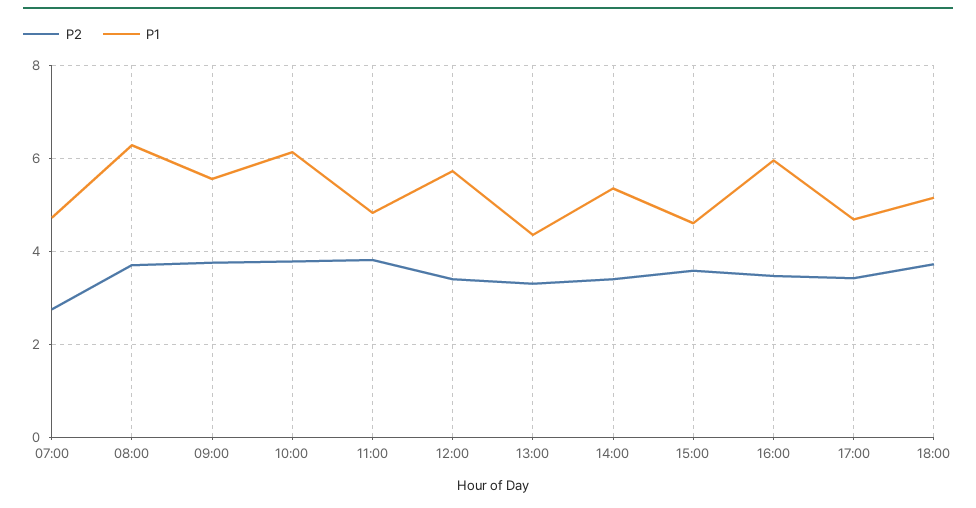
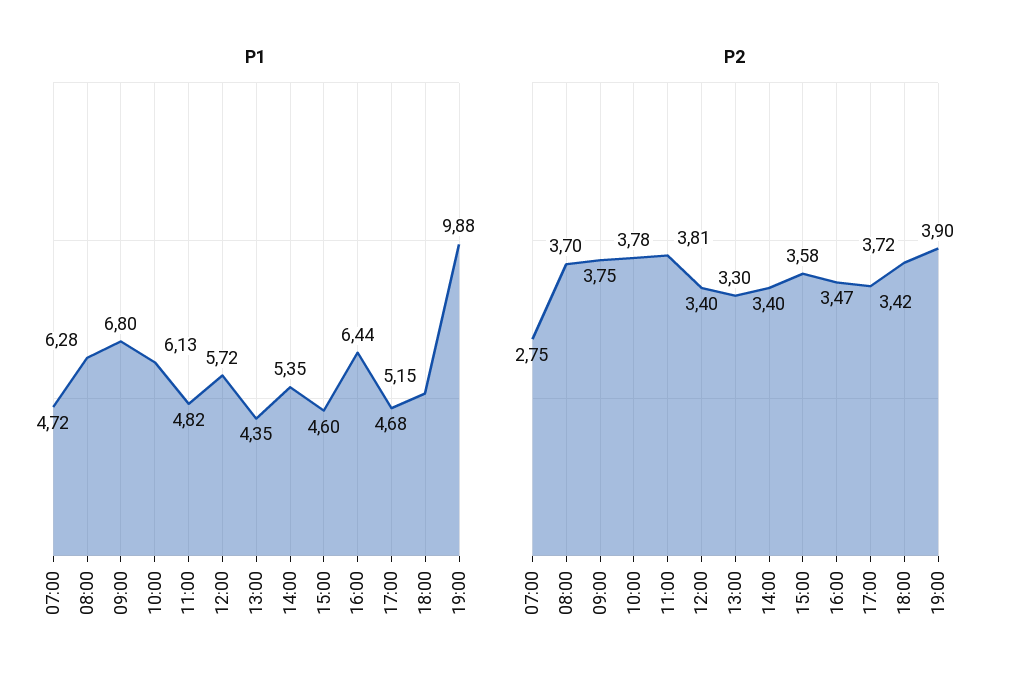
P1, 09:00: 5.6 -> 6.8
P1, 16:00: 6 -> 6.44
P1, 19:00: none -> 9.88
P2, 19:00: none -> 3.9

